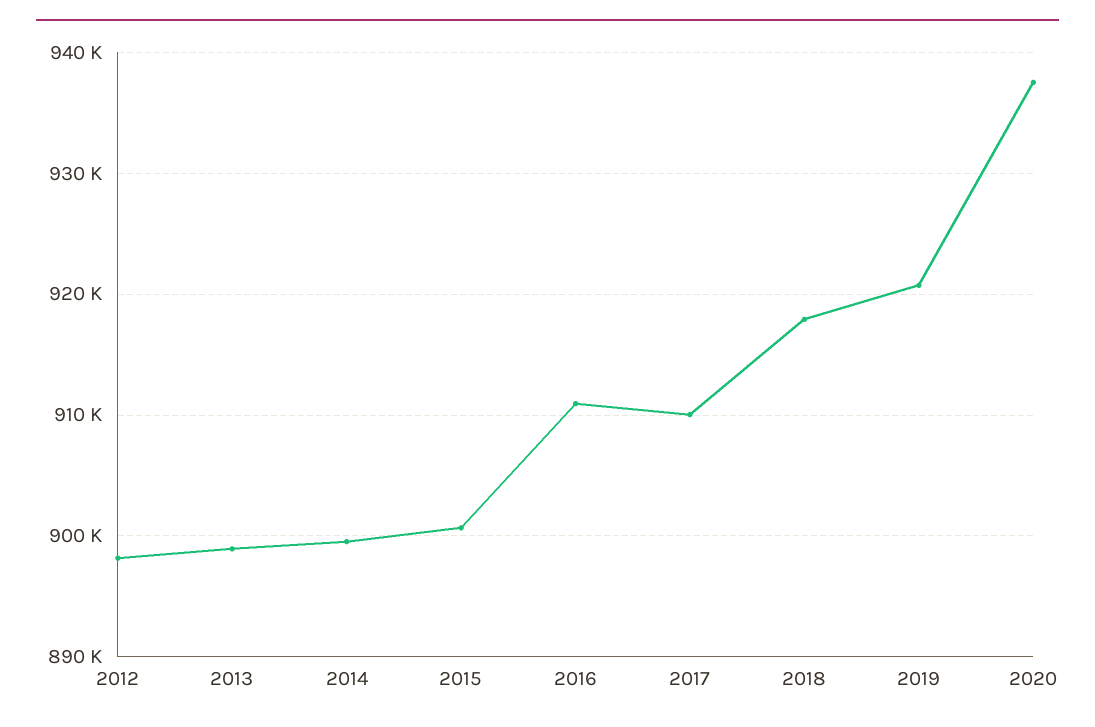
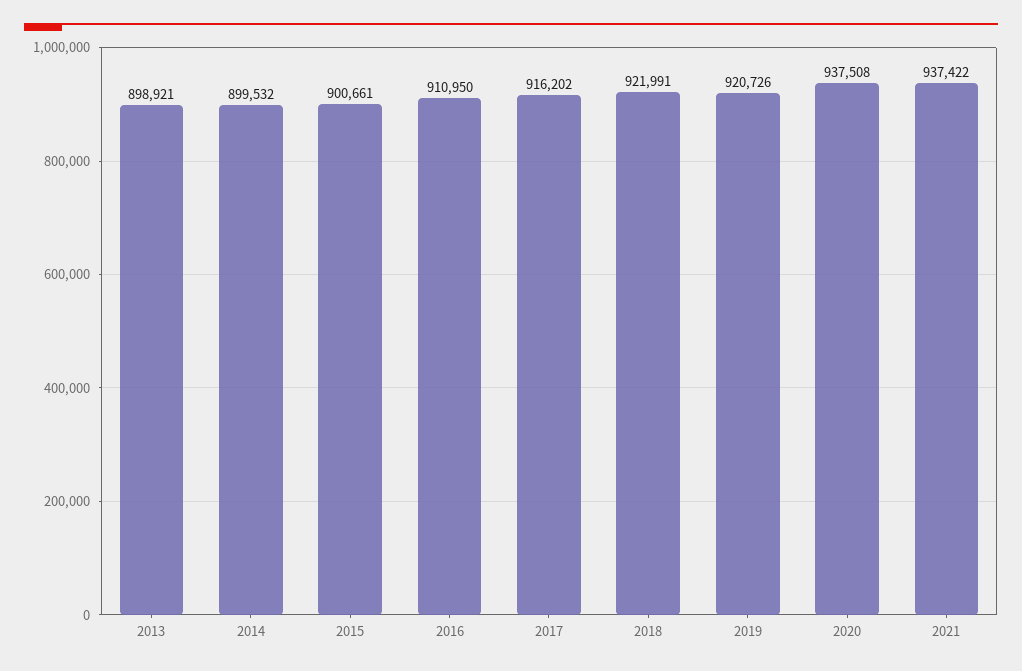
2012: 898000 -> none
2017: 910000 -> 916202
2018: 918000 -> 921991
2021: none -> 937422

